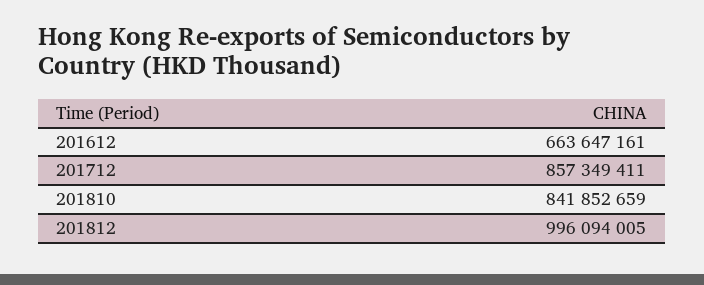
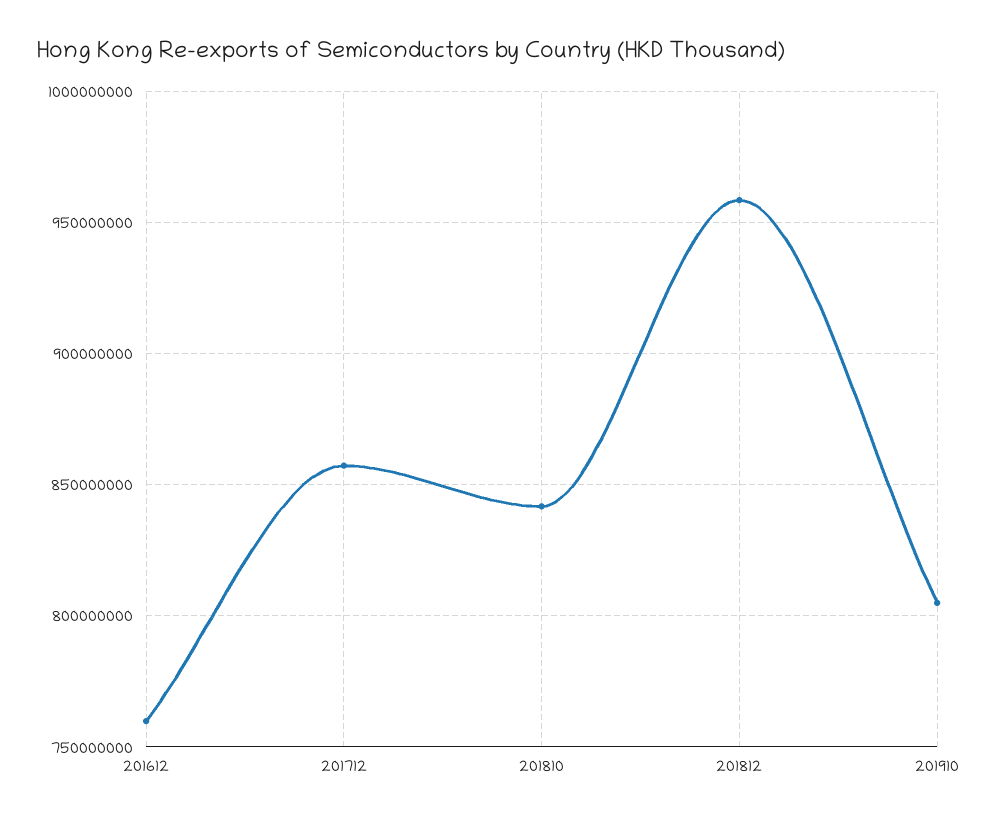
201612: 663647161 -> 760000000
201812: 996094005 -> 960000000
201910: none -> 805000000

